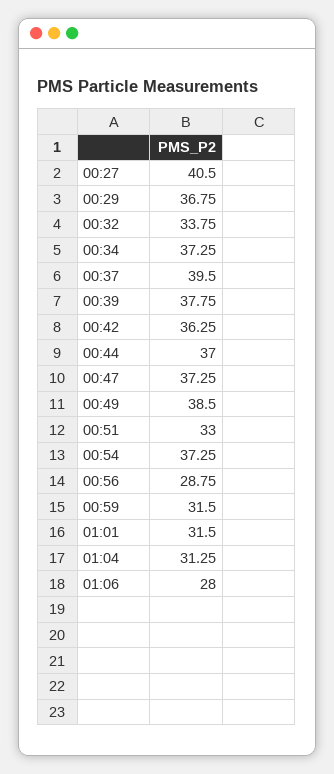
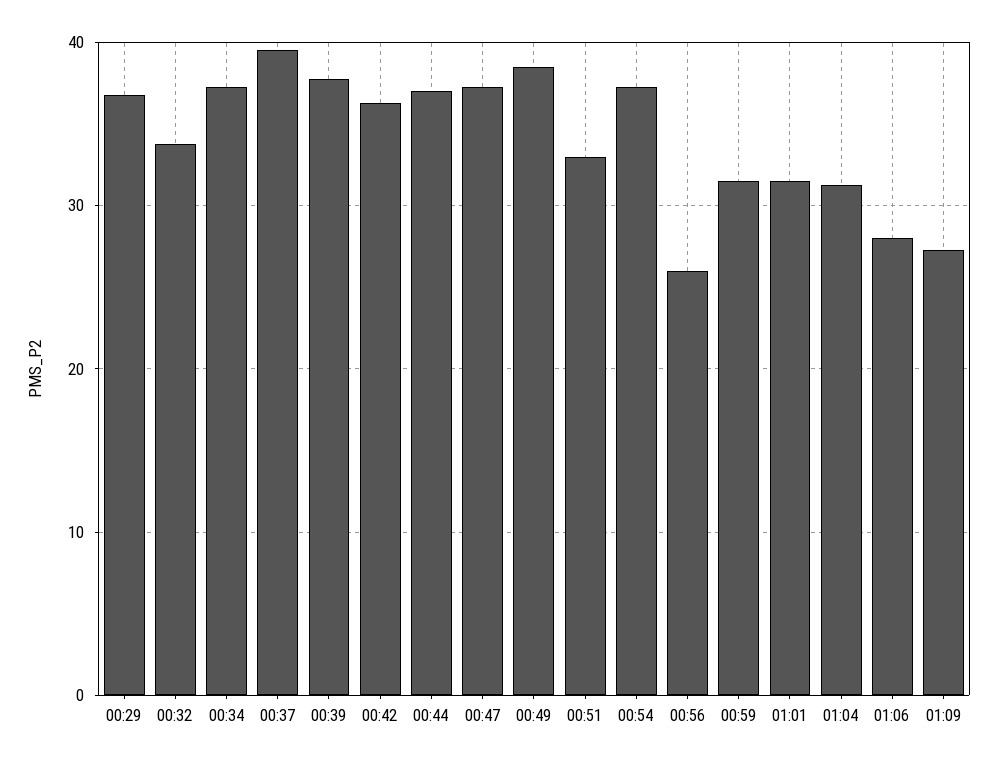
00:27: 40.5 -> none
00:56: 28.75 -> 26
01:09: none -> 27

